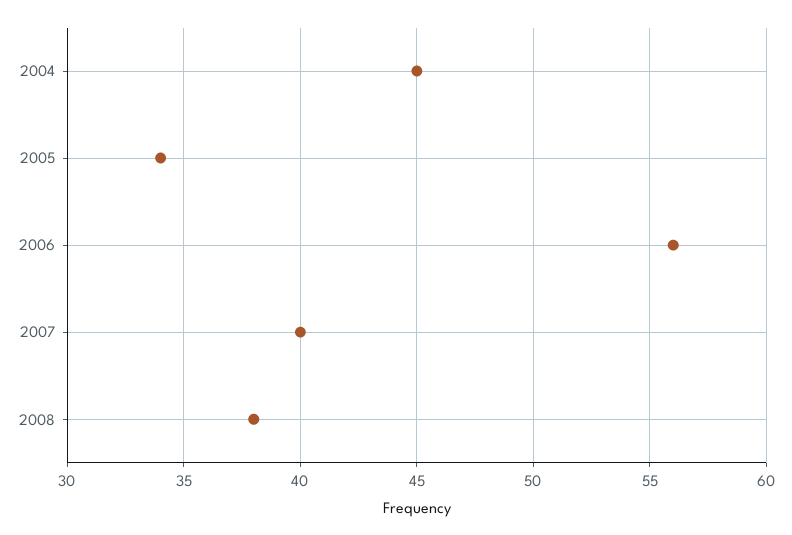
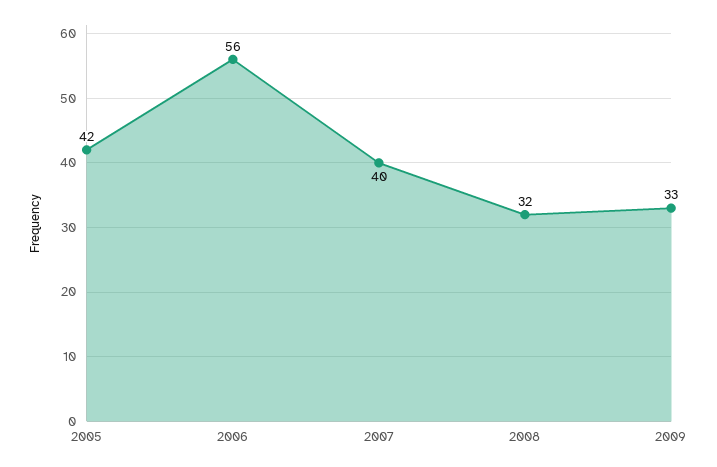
2004: 45 -> none
2005: 34 -> 42
2008: 38 -> 32
2009: none -> 33

